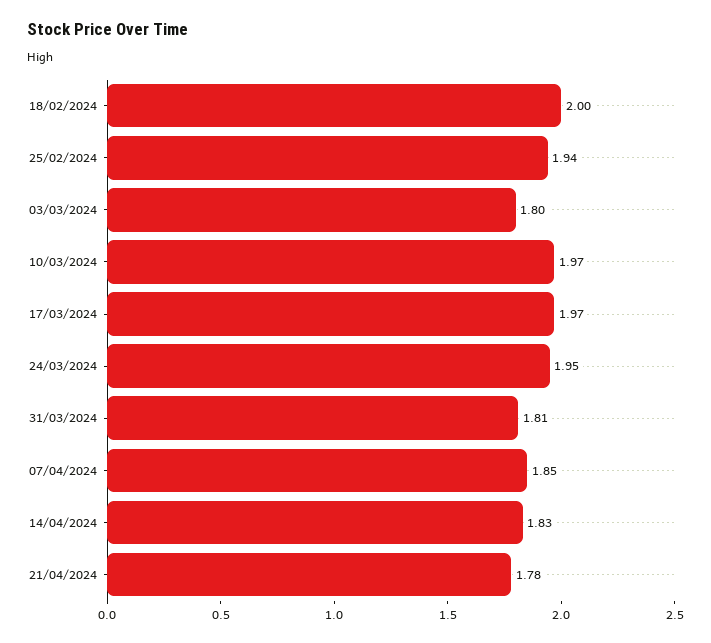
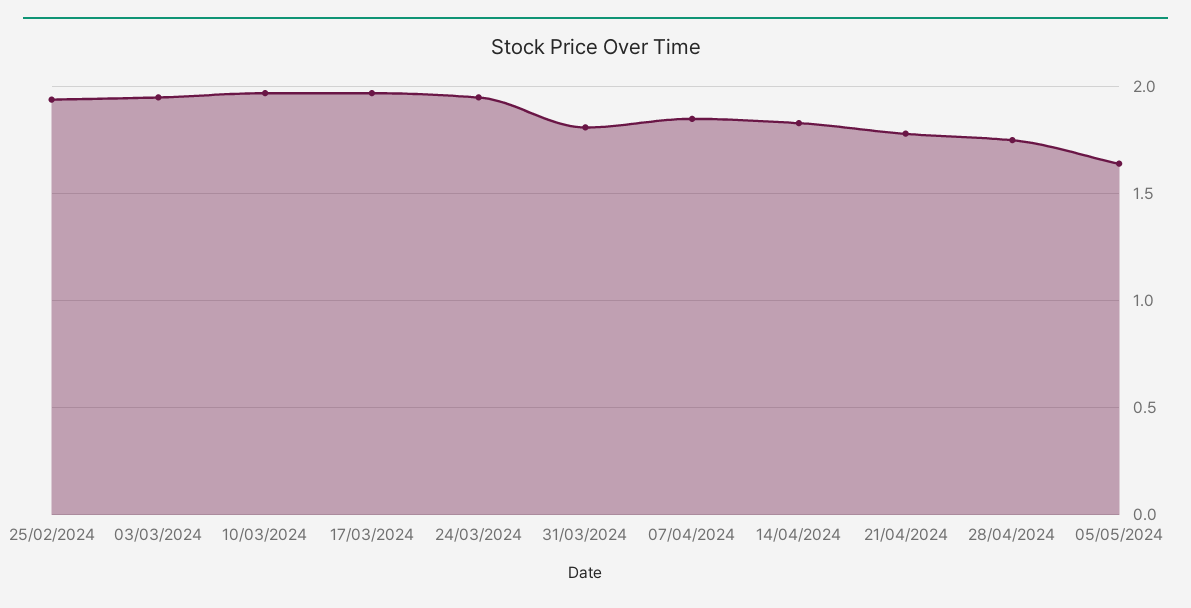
18/02/2024: 2 -> none
03/03/2024: 1.8 -> 1.95
28/04/2024: none -> 1.75
05/05/2024: none -> 1.65

